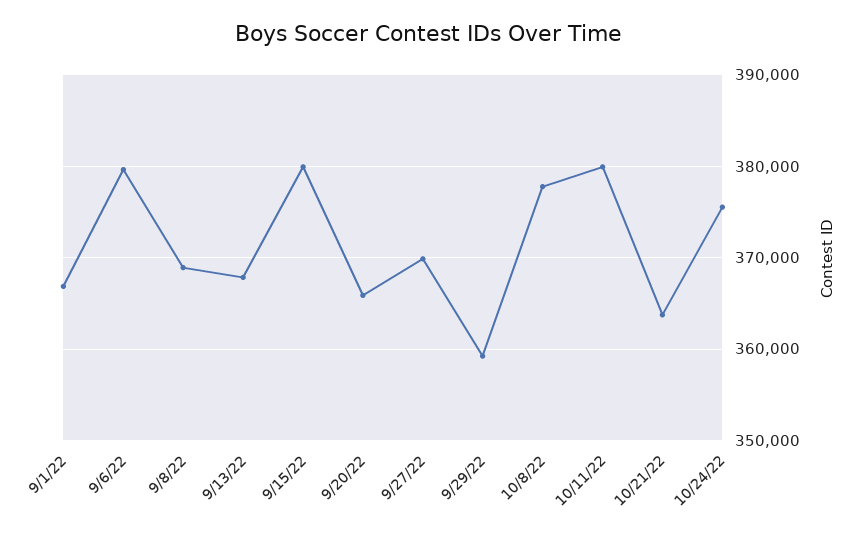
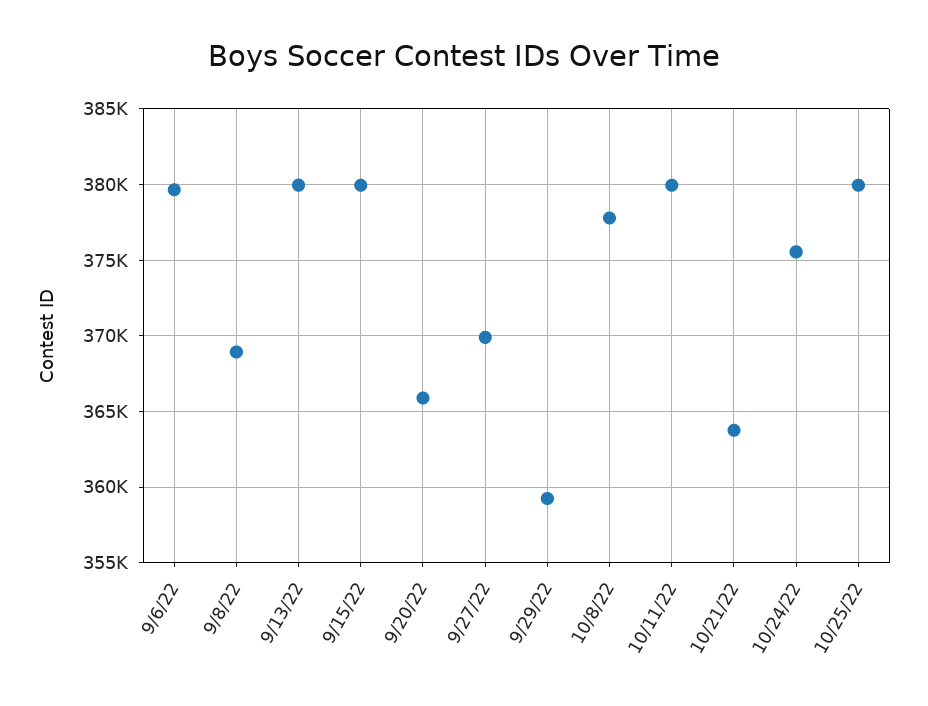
9/1/22: 367000 -> none
9/13/22: 368000 -> 380000
10/25/22: none -> 380000

